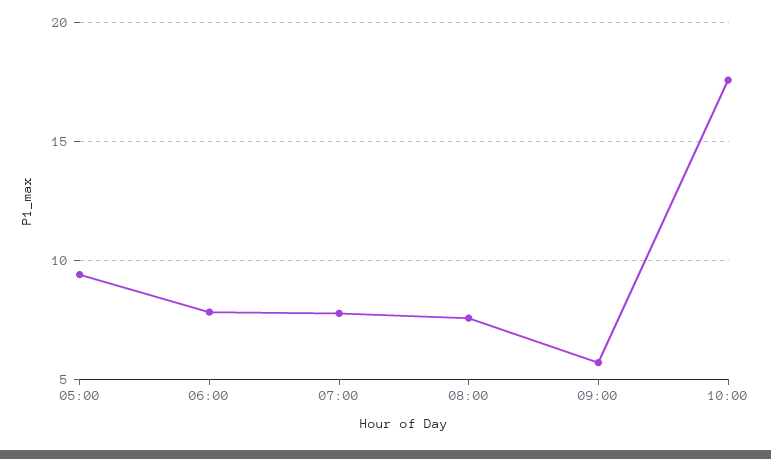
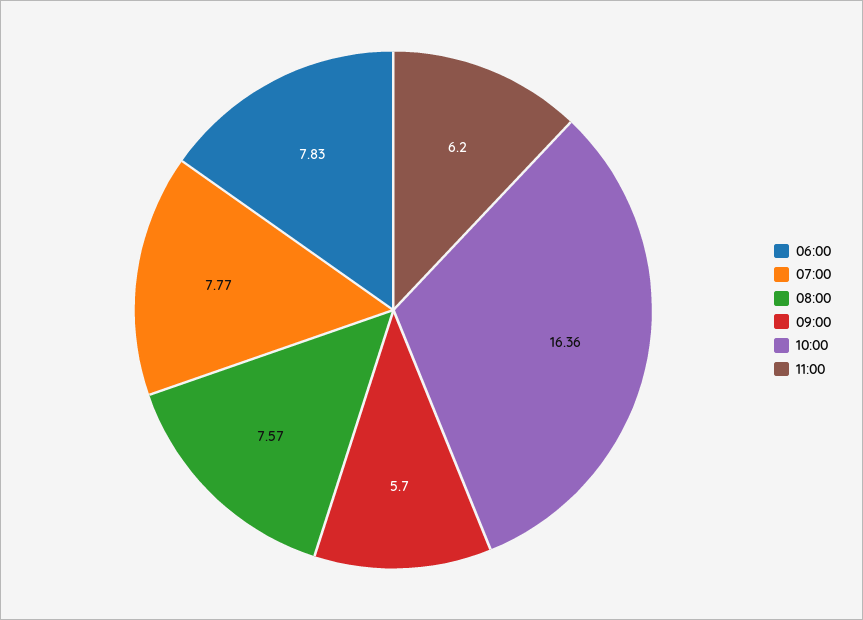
05:00: 9.5 -> none
10:00: 17.5 -> 16.36
11:00: none -> 6.2

